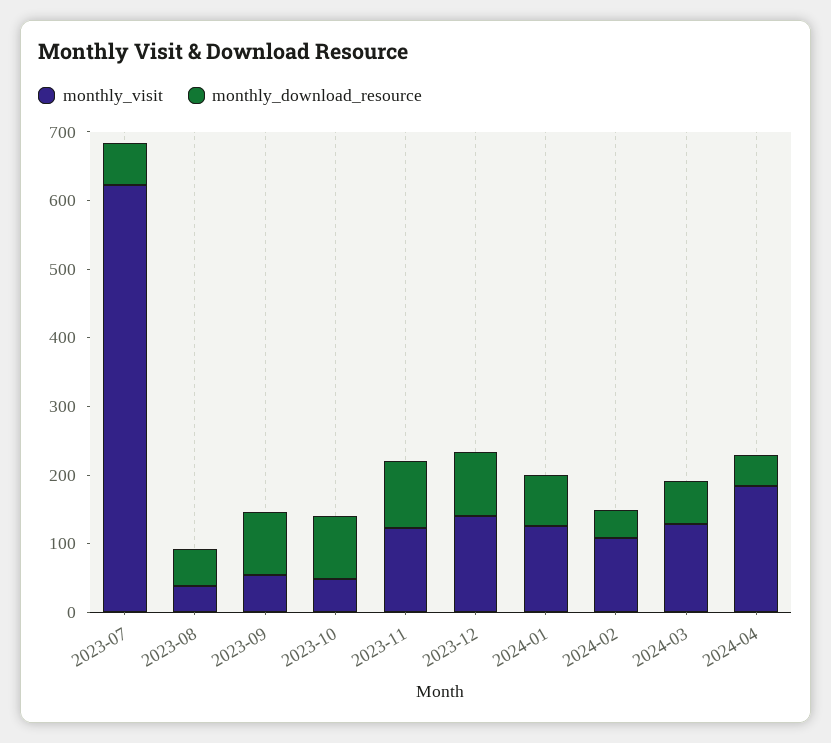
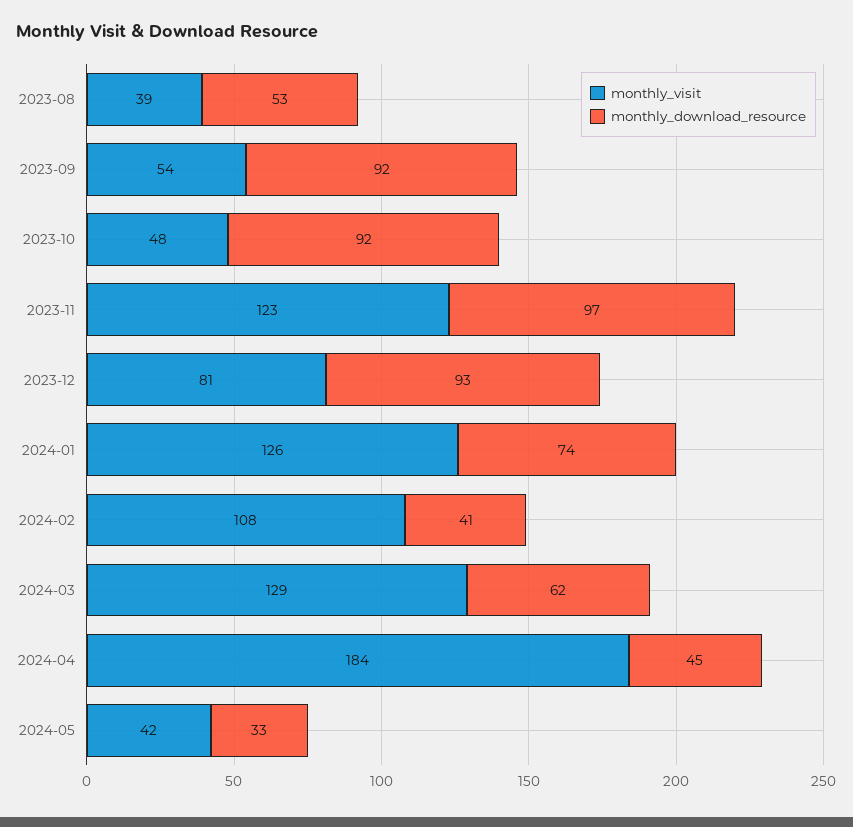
monthly_visit, 2023-07: 620 -> none
monthly_download_resource, 2023-07: 60 -> none
monthly_visit, 2023-12: 140 -> 81
monthly_visit, 2024-05: none -> 42
monthly_download_resource, 2024-05: none -> 33

